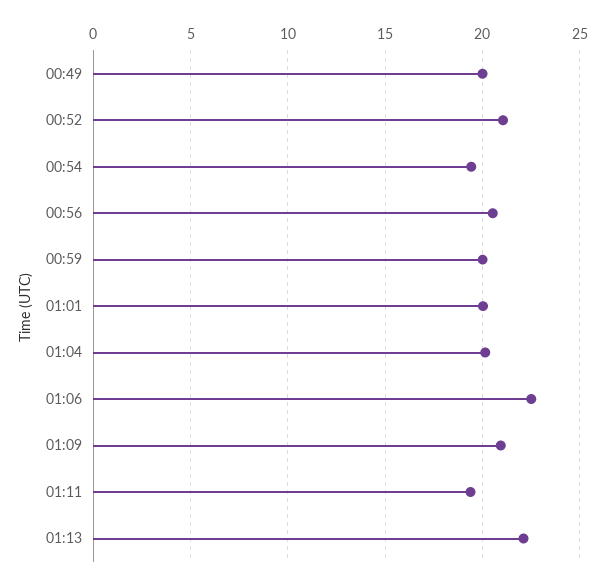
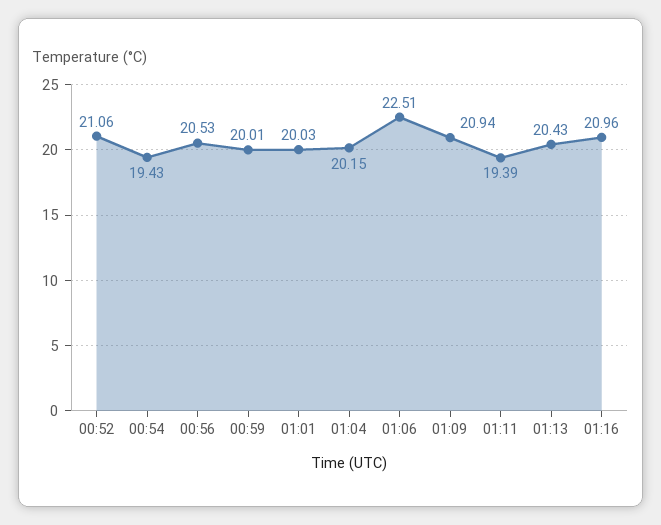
00:49: 20 -> none
01:13: 22 -> 20.43
01:16: none -> 20.96

